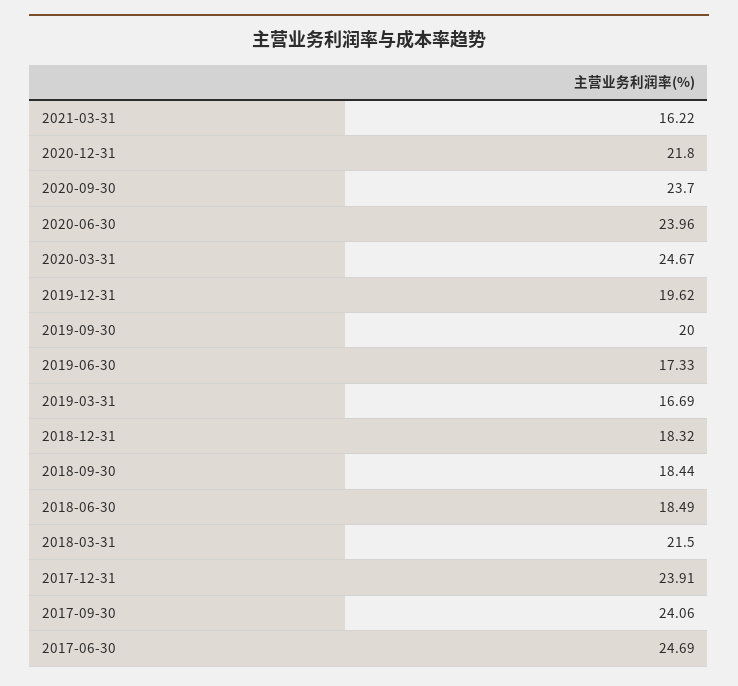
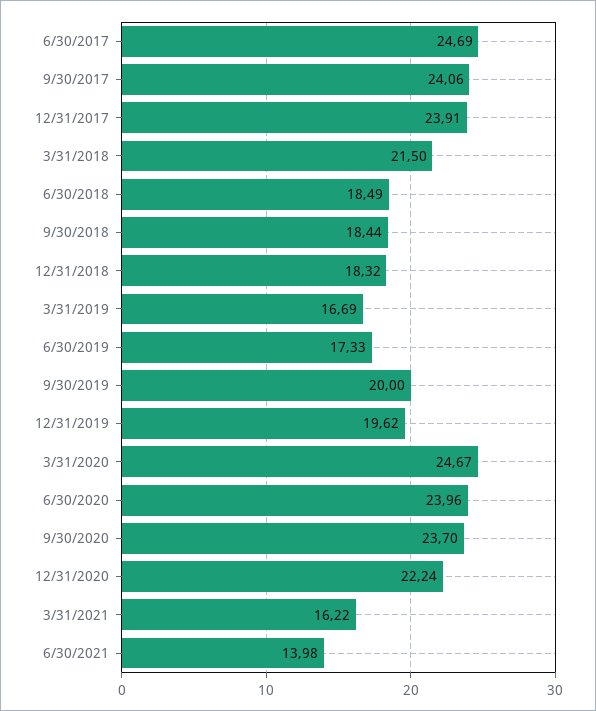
2020-12-31: 21.8 -> 22.24
6/30/2021: none -> 13.98

